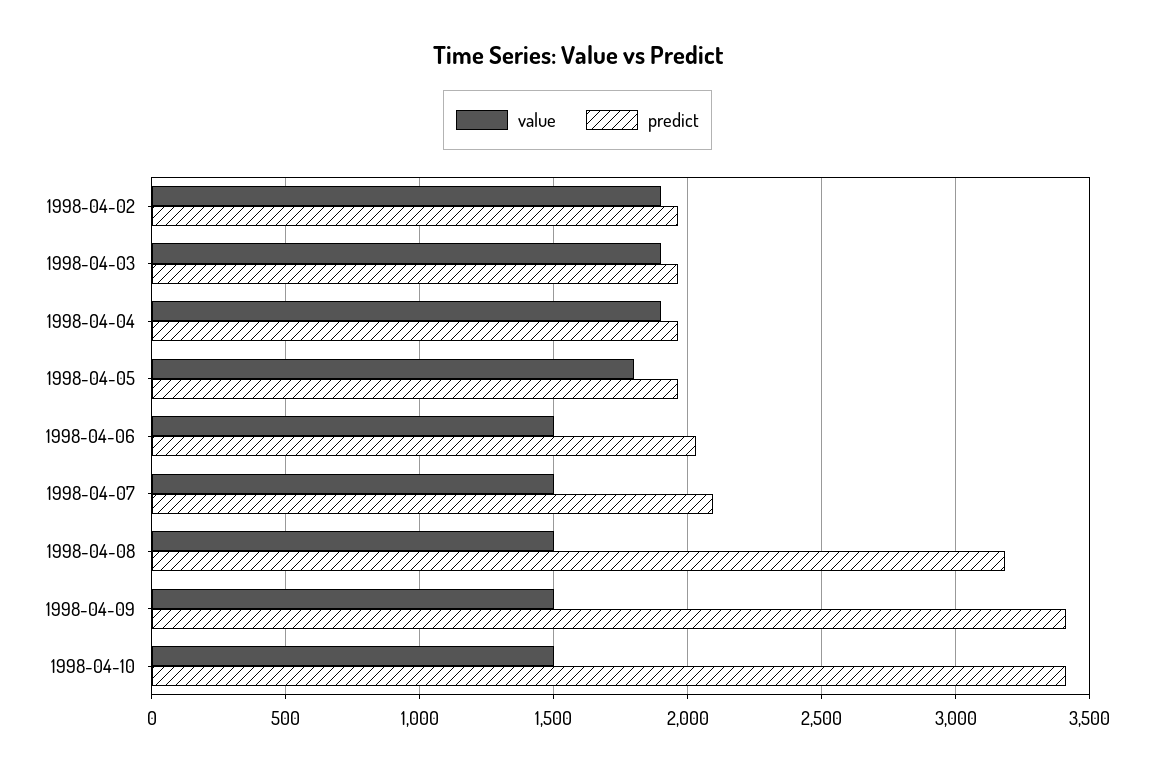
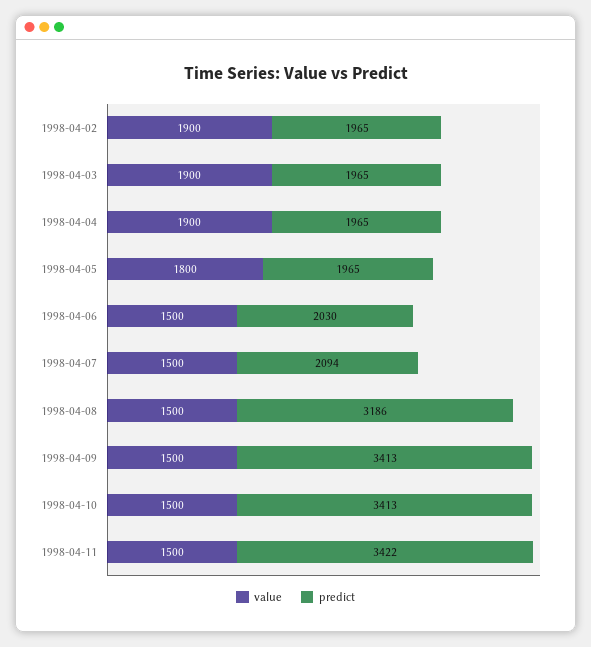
value, 1998-04-11: none -> 1500
predict, 1998-04-11: none -> 3422

